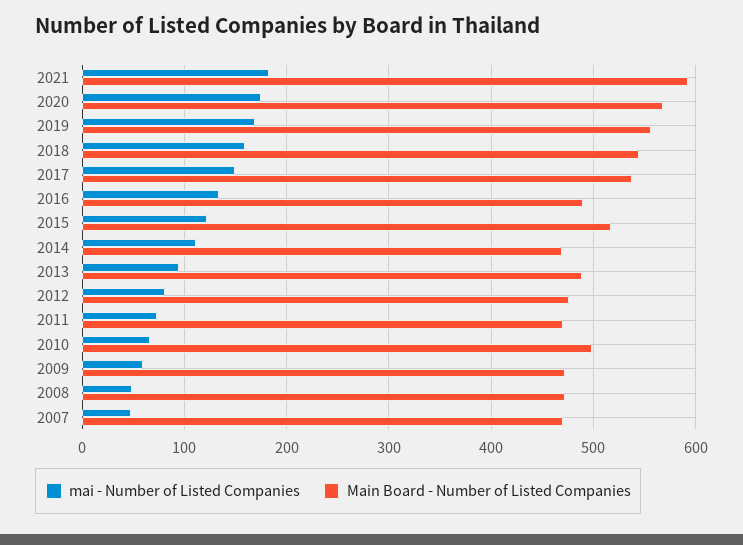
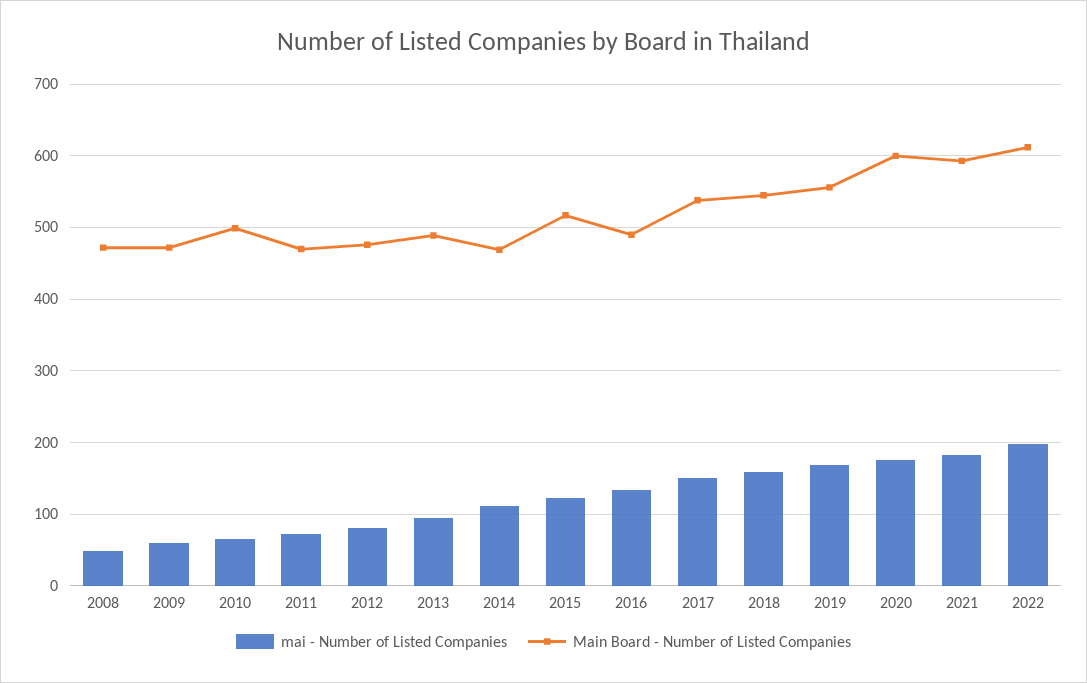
Main Board - Number of Listed Companies, 2020: 570 -> 600
mai - Number of Listed Companies, 2007: 50 -> none
Main Board - Number of Listed Companies, 2007: 470 -> none
mai - Number of Listed Companies, 2022: none -> 200
Main Board - Number of Listed Companies, 2022: none -> 610

